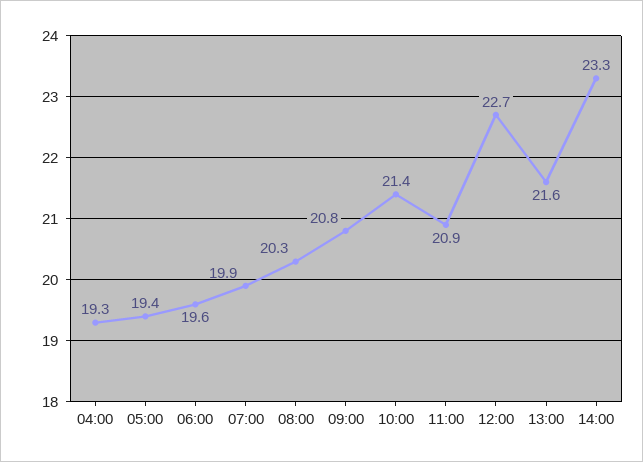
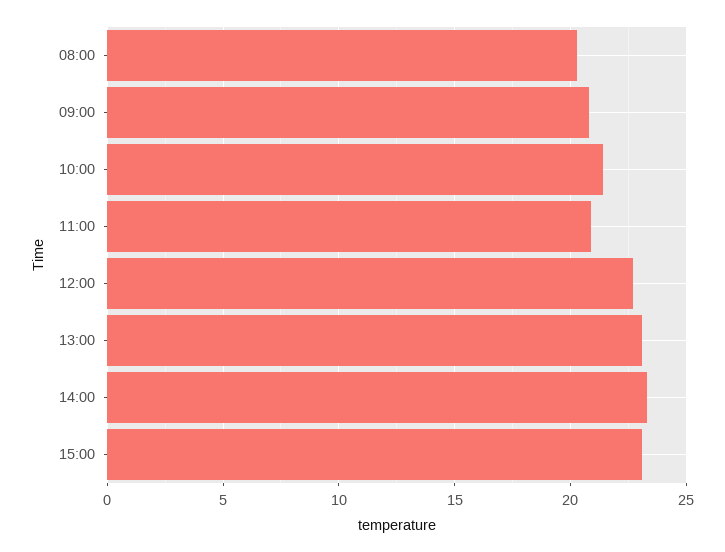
04:00: 19.3 -> none
05:00: 19.4 -> none
06:00: 19.6 -> none
07:00: 19.9 -> none
13:00: 21.6 -> 23
15:00: none -> 23

